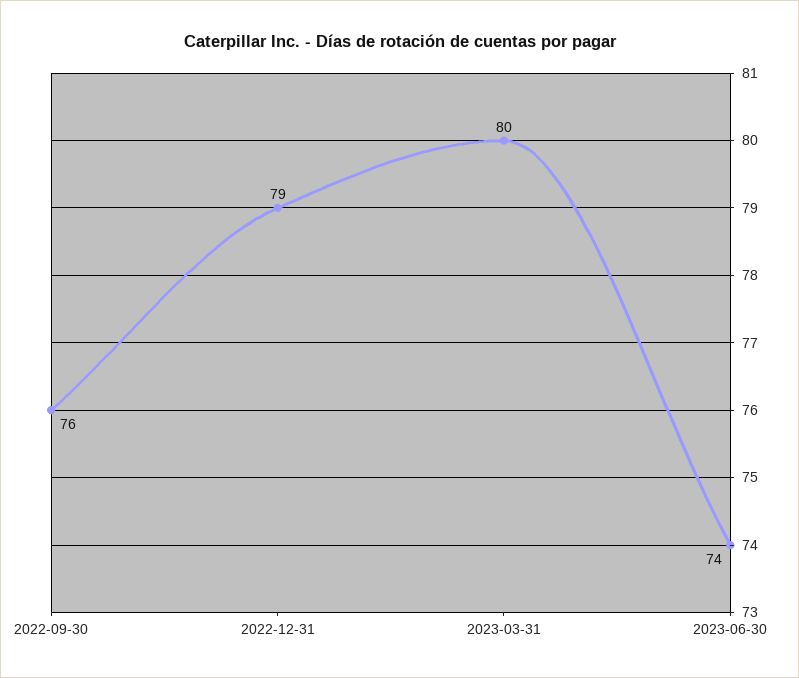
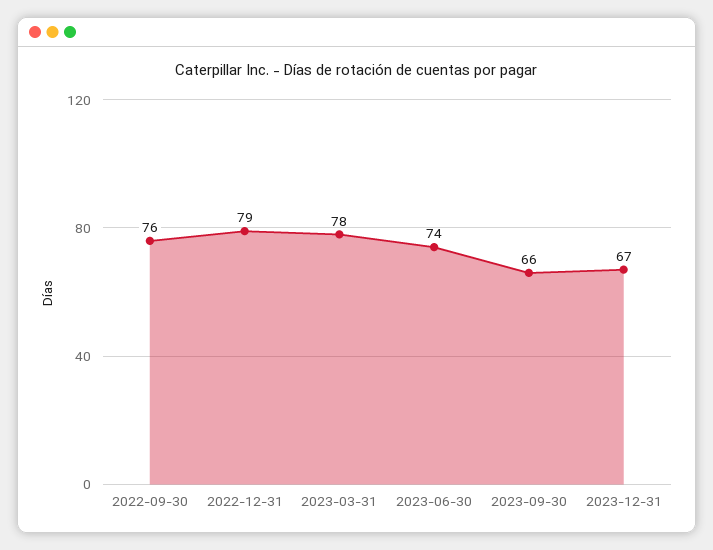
2023-03-31: 80 -> 78
2023-09-30: none -> 66
2023-12-31: none -> 67

